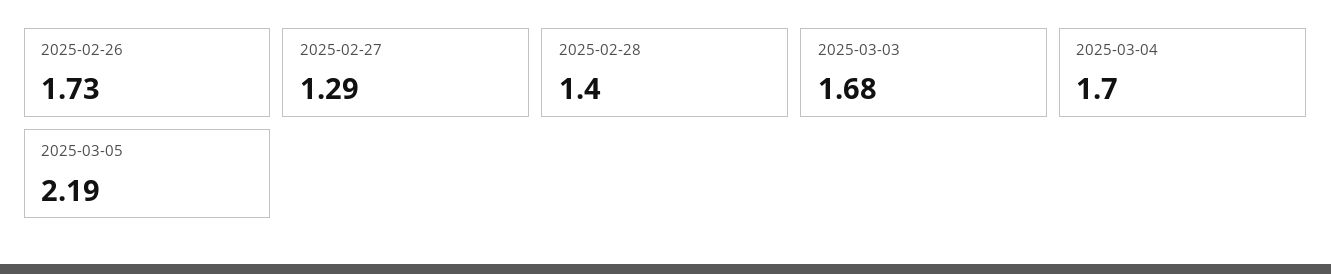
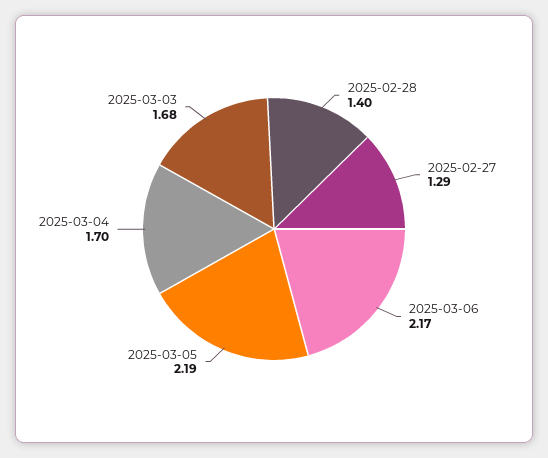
2025-02-26: 1.73 -> none
2025-03-06: none -> 2.17

